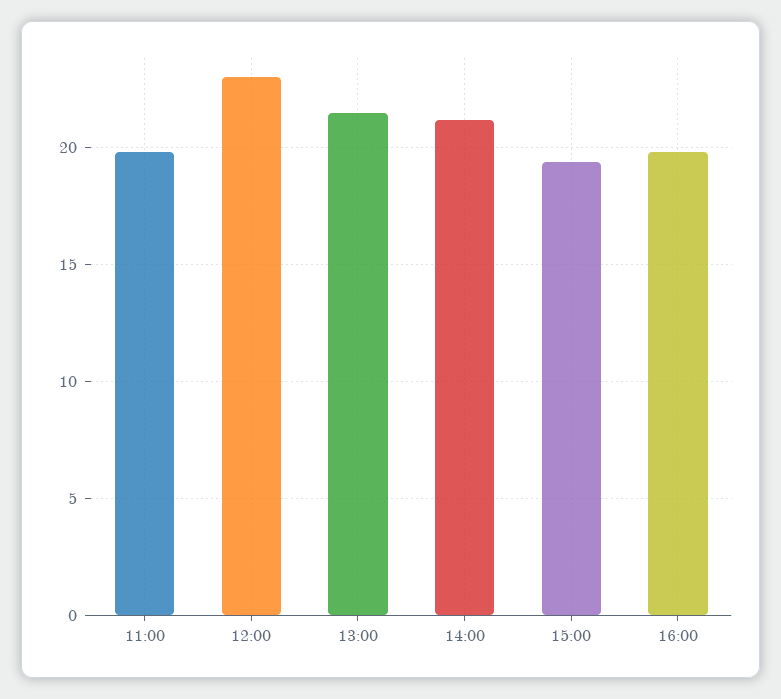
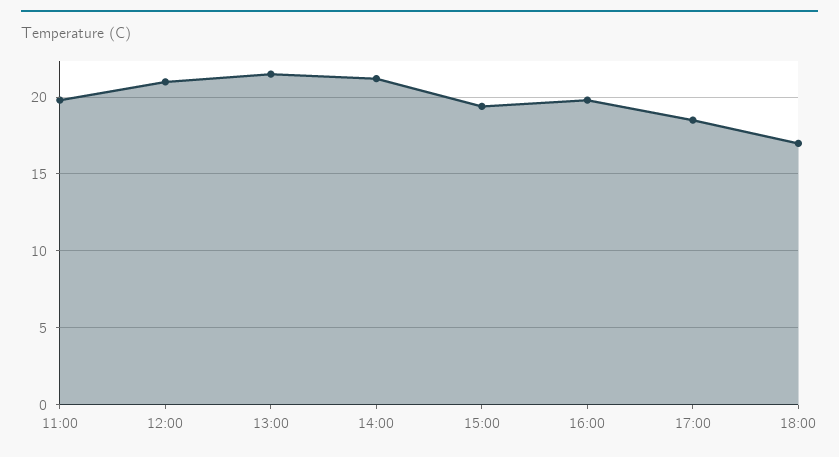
12:00: 23 -> 21
17:00: none -> 18.5
18:00: none -> 17

